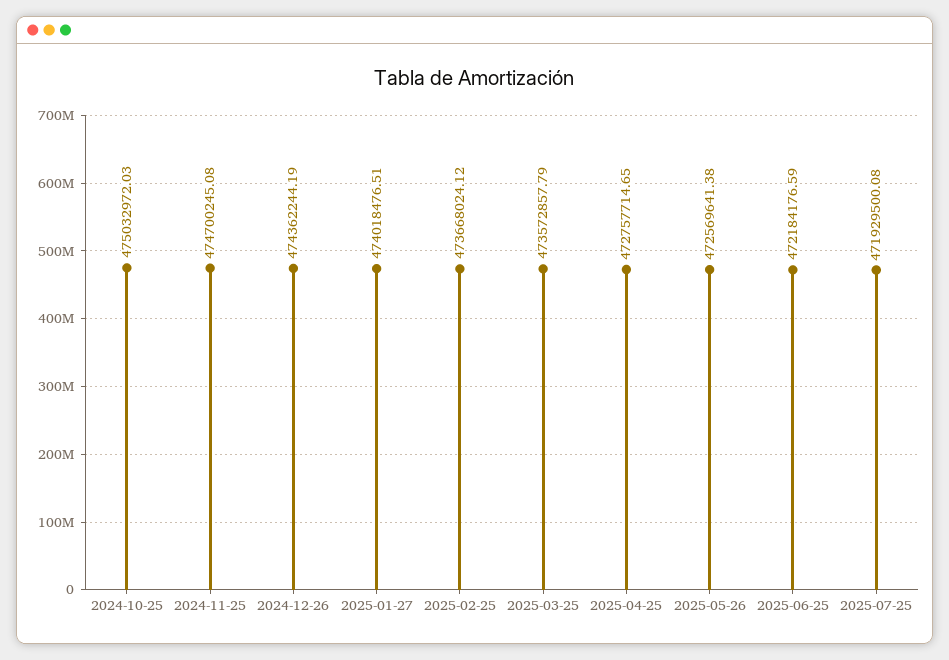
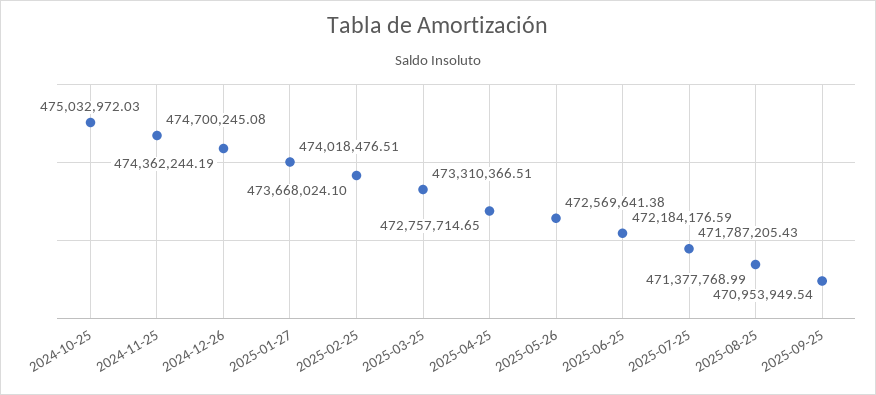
2025-02-25: 473668024.12 -> 473668024.1
2025-03-25: 473572857.79 -> 473310366.51
2025-07-25: 471929500.08 -> 471787205.43
2025-08-25: none -> 471377768.99
2025-09-25: none -> 470953949.54

